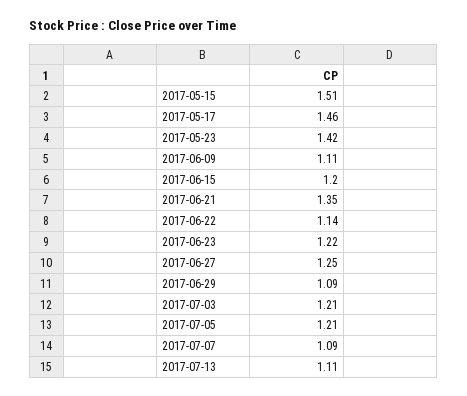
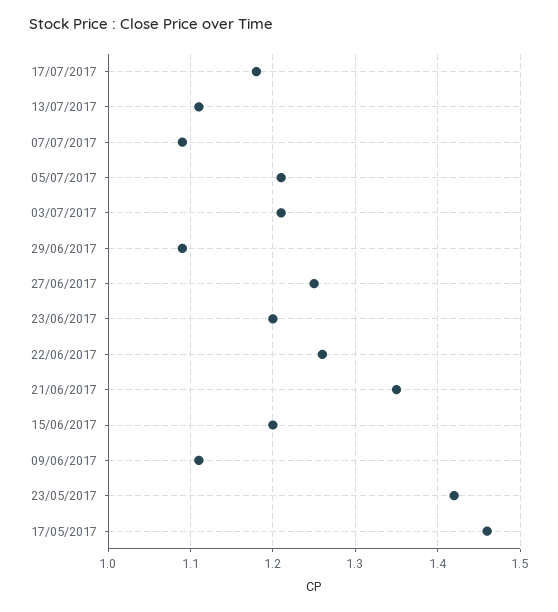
2017-05-15: 1.51 -> none
2017-06-22: 1.14 -> 1.26
2017-06-23: 1.22 -> 1.2
17/07/2017: none -> 1.18

